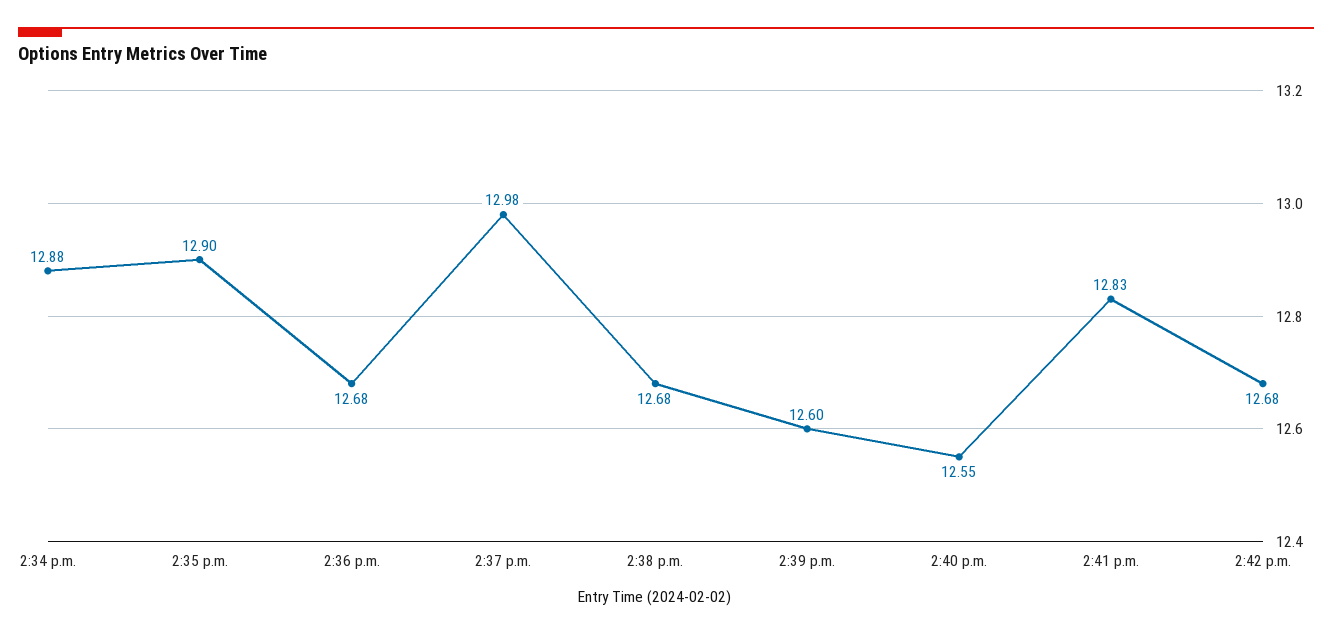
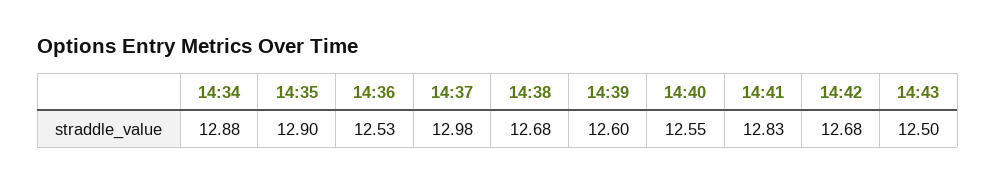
2:36 p.m.: 12.68 -> 12.53
14:43: none -> 12.5

